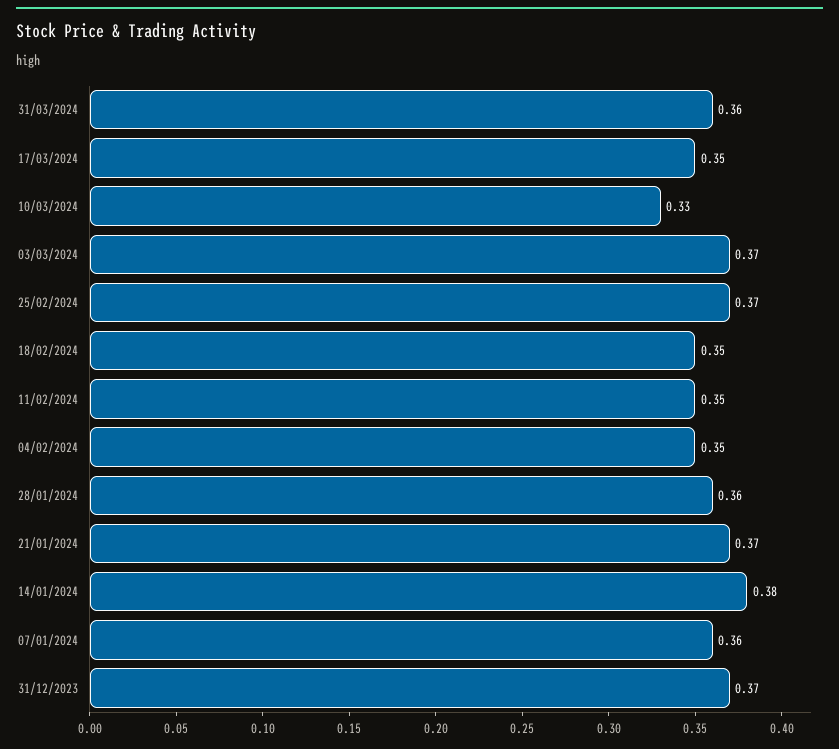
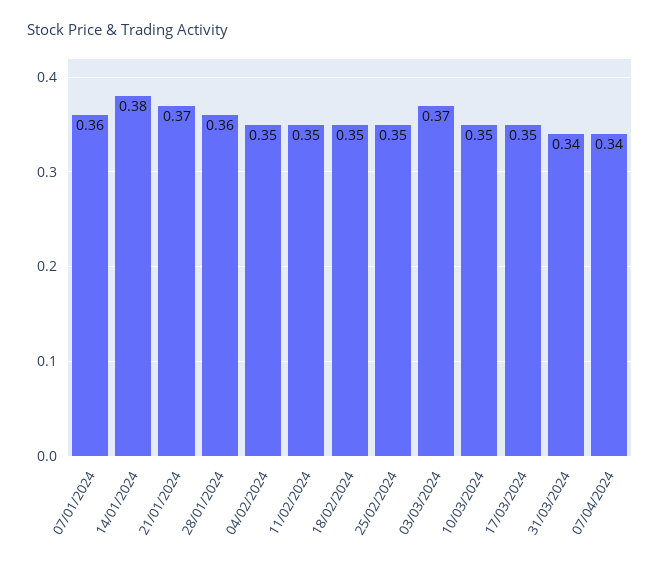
31/03/2024: 0.36 -> 0.34
10/03/2024: 0.33 -> 0.35
25/02/2024: 0.37 -> 0.35
31/12/2023: 0.37 -> none
07/04/2024: none -> 0.34

